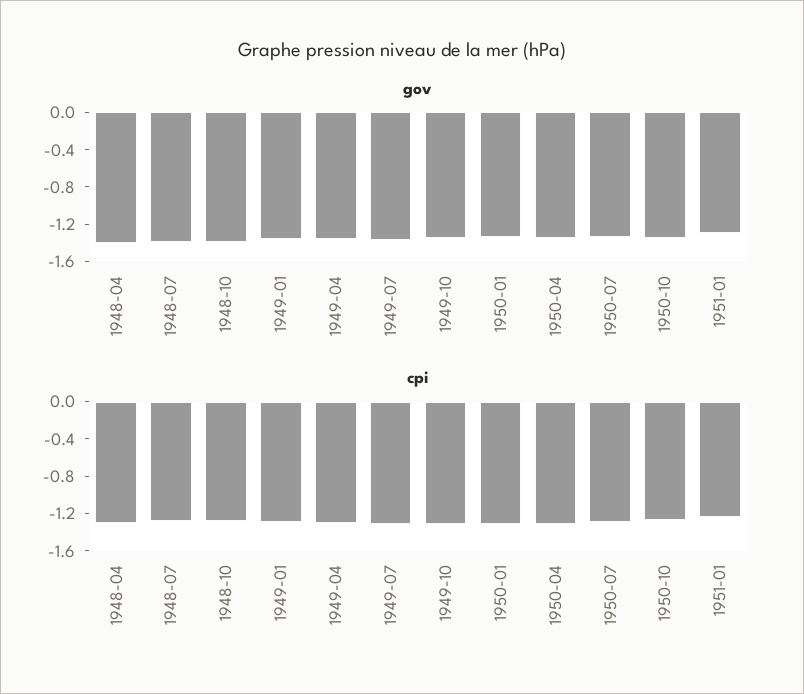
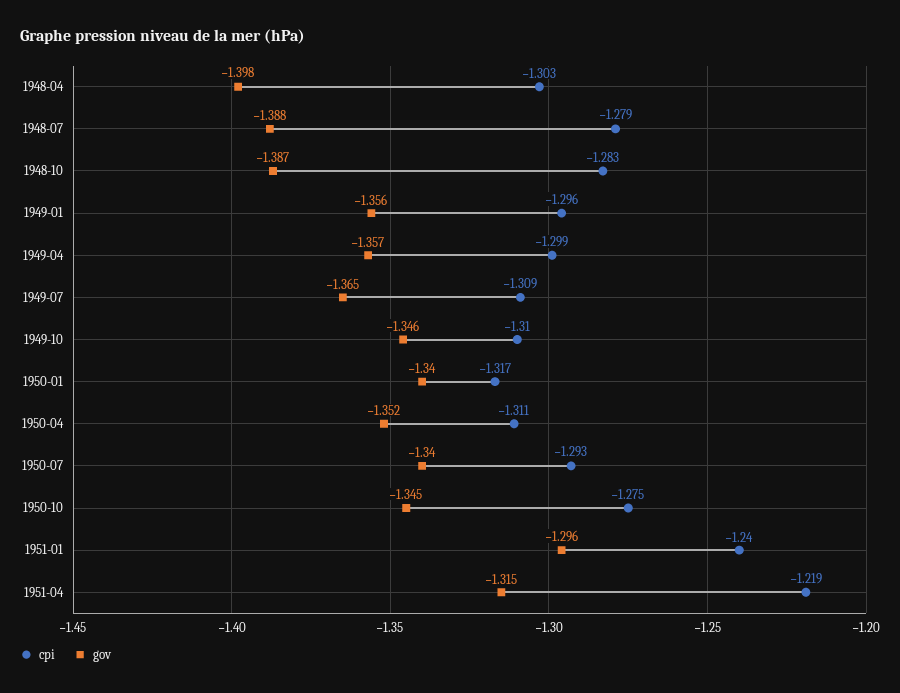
cpi, 1951-04: none -> -1.219
gov, 1951-04: none -> -1.315

